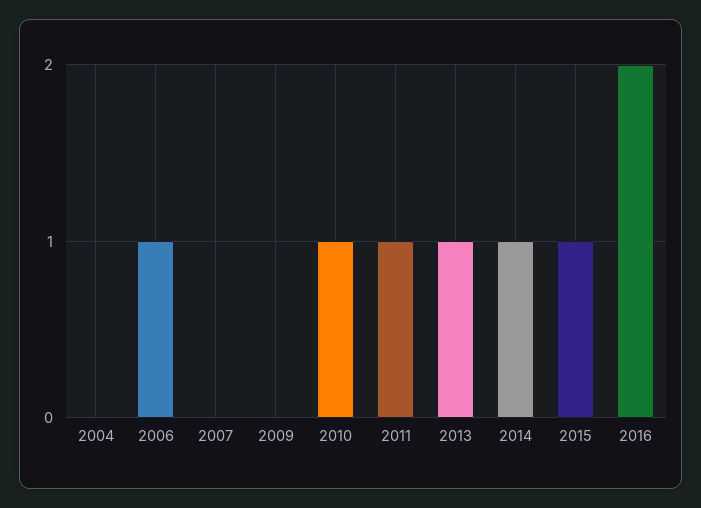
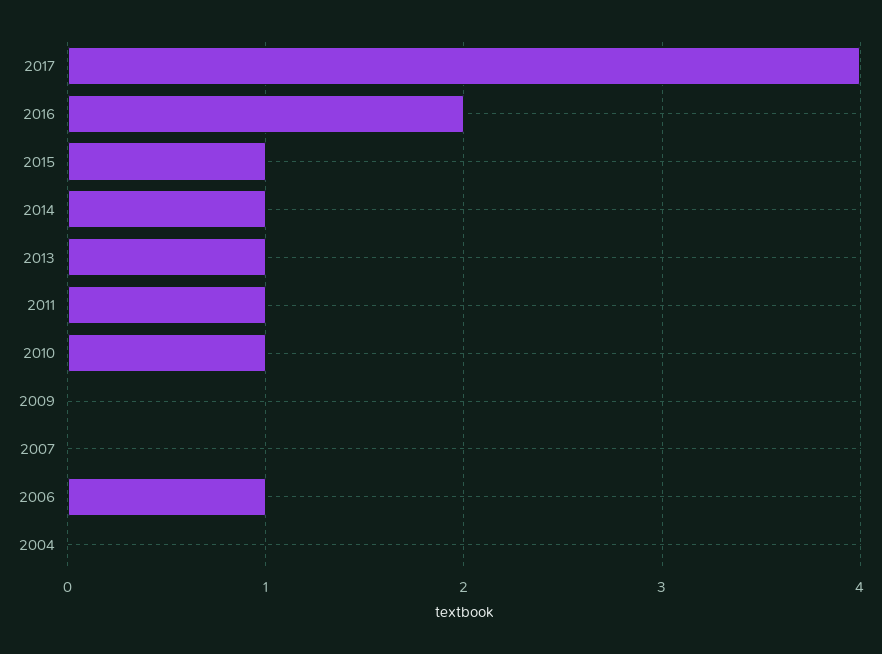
2017: none -> 4

